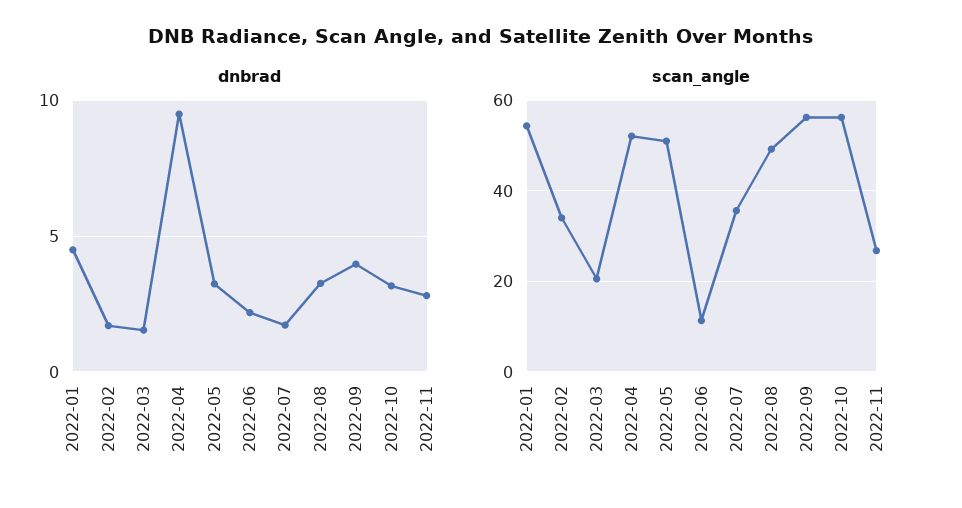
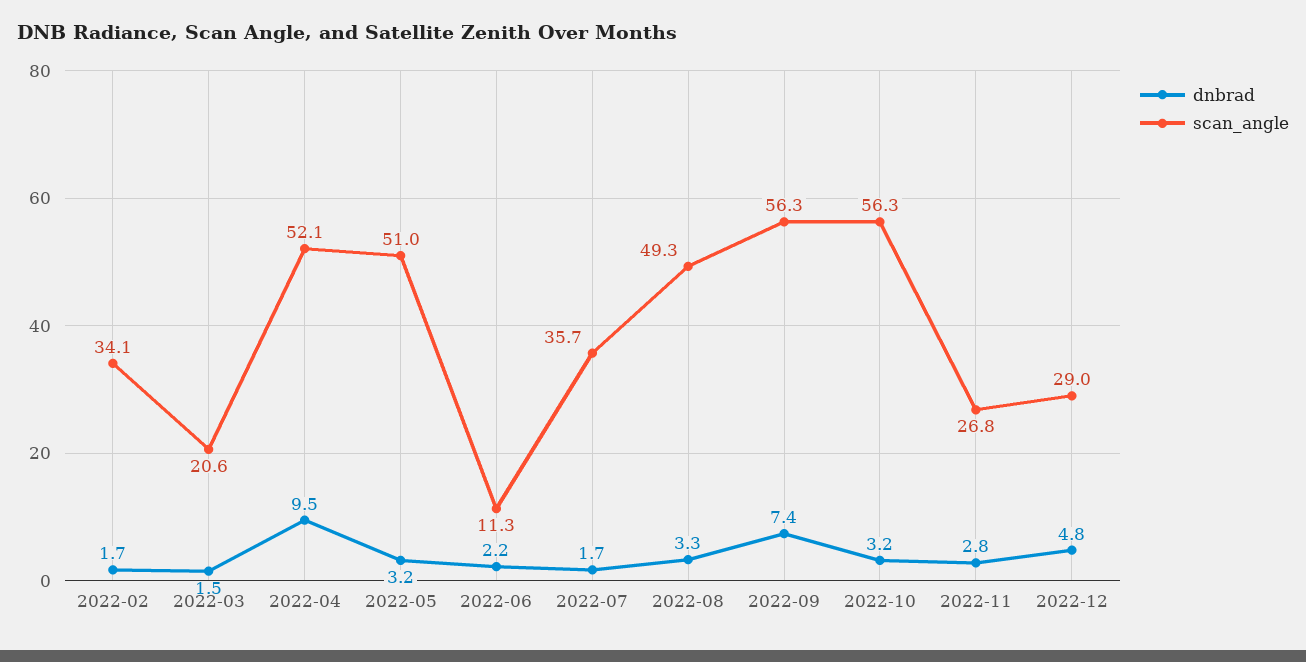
dnbrad, 2022-01: 4.5 -> none
dnbrad, 2022-09: 4 -> 7.4
scan_angle, 2022-01: 54 -> none
dnbrad, 2022-12: none -> 4.8
scan_angle, 2022-12: none -> 29

